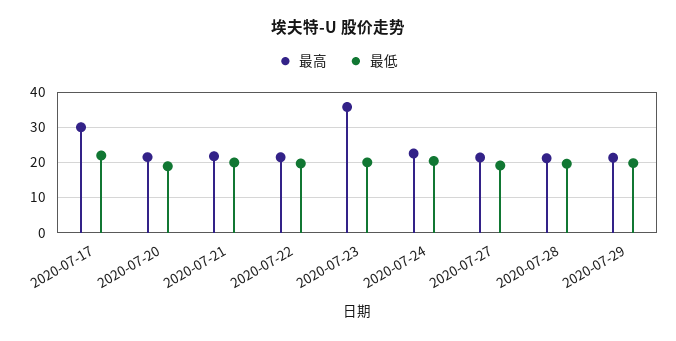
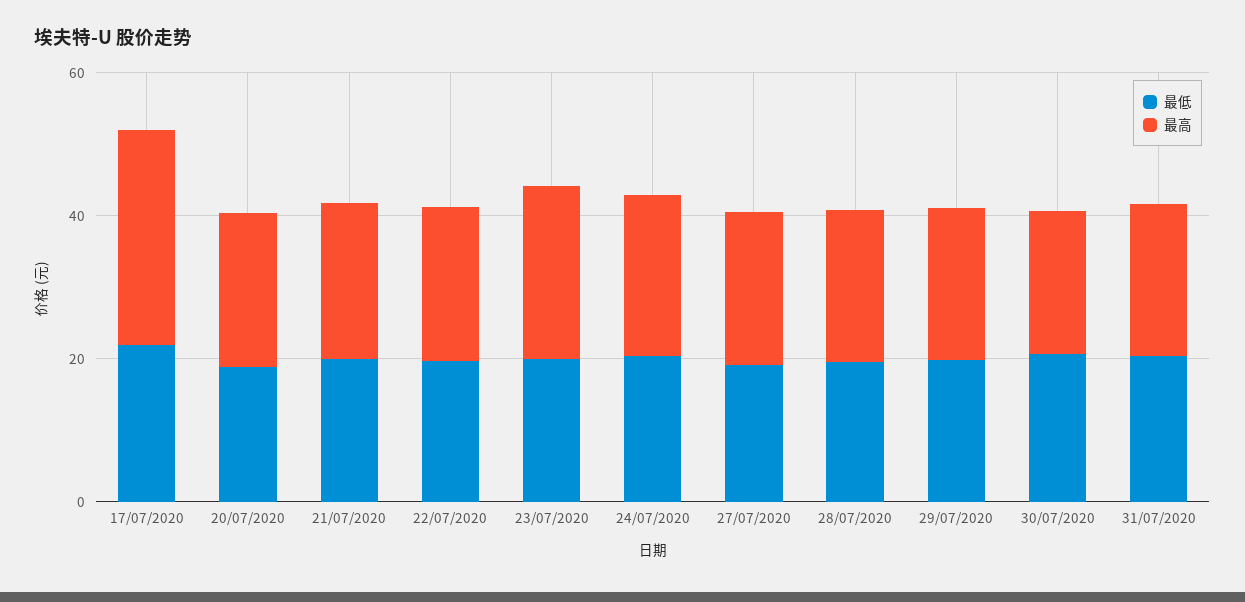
最高, 2020-07-23: 36 -> 25
最低, 30/07/2020: none -> 20
最高, 30/07/2020: none -> 20
最低, 31/07/2020: none -> 20
最高, 31/07/2020: none -> 20

